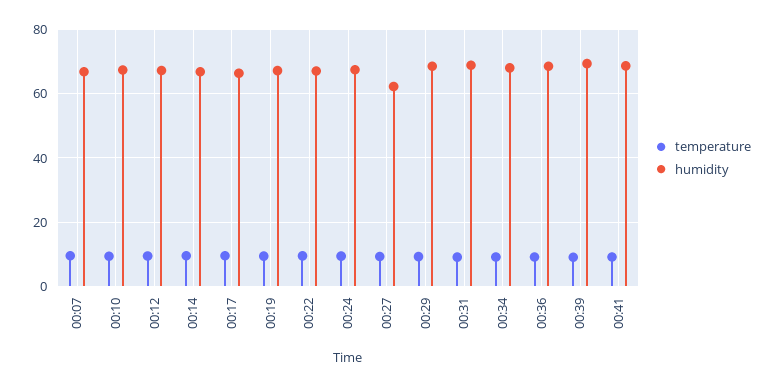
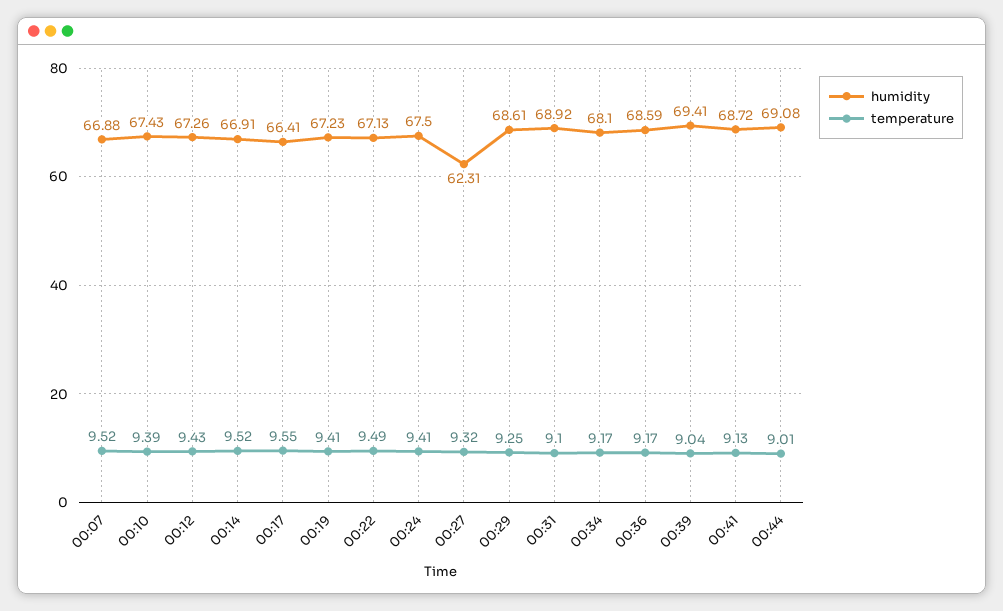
humidity, 00:44: none -> 69.08
temperature, 00:44: none -> 9.01

